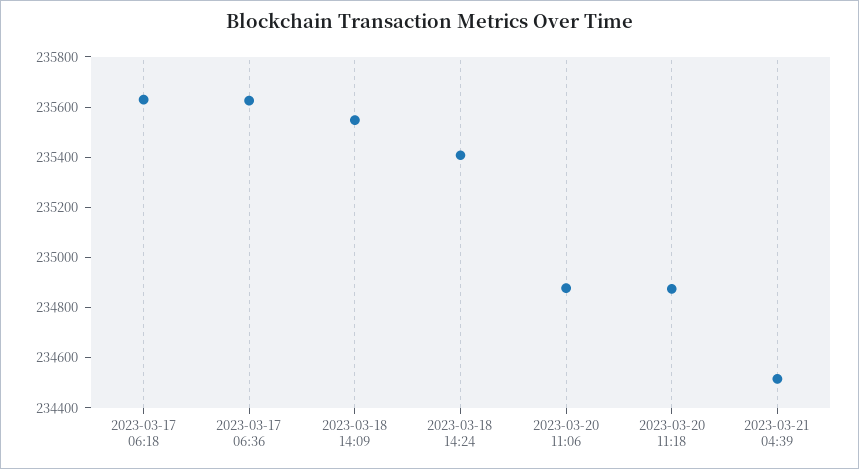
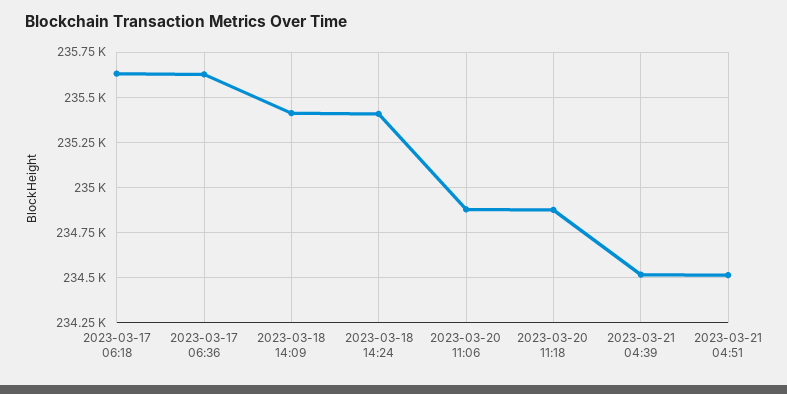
2023-03-18 14:09: 235550 -> 235400
2023-03-21 04:51: none -> 234500

